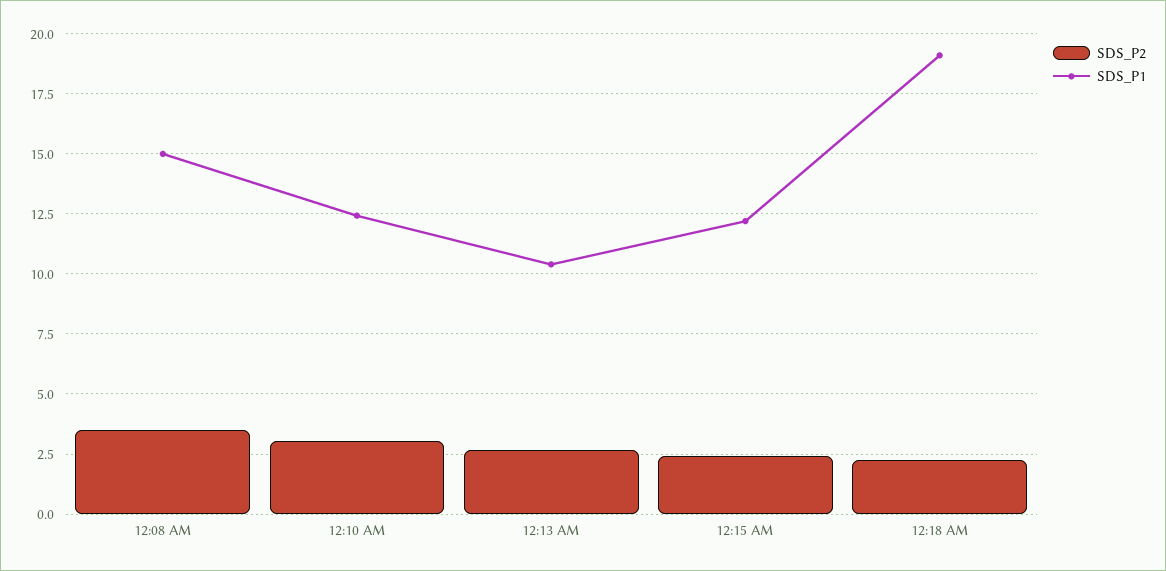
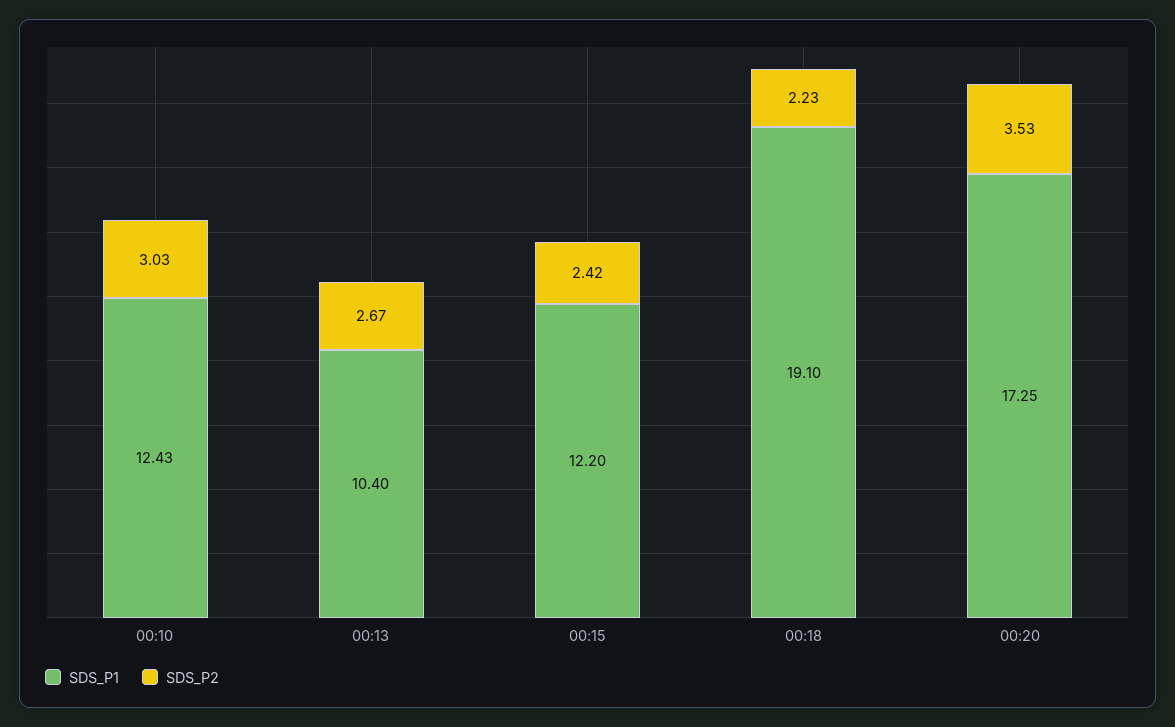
SDS_P2, 12:08 AM: 3.5 -> none
SDS_P1, 12:08 AM: 15 -> none
SDS_P1, 00:20: none -> 17.25
SDS_P2, 00:20: none -> 3.53

